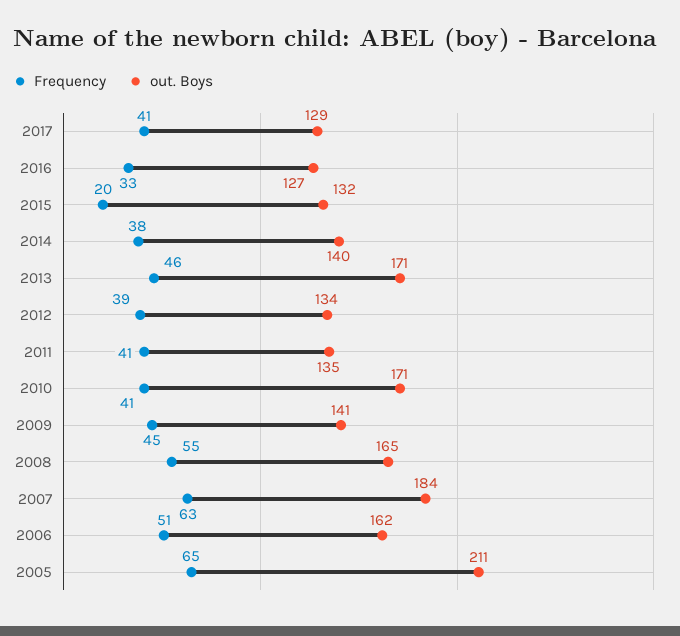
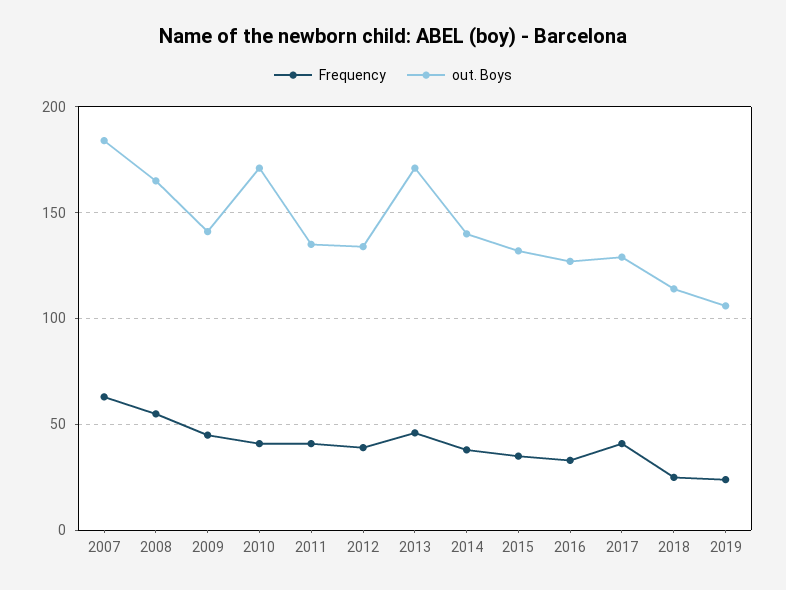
Frequency, 2015: 20 -> 35
Frequency, 2006: 51 -> none
out. Boys, 2006: 162 -> none
Frequency, 2005: 65 -> none
out. Boys, 2005: 211 -> none
Frequency, 2018: none -> 25
out. Boys, 2018: none -> 115
Frequency, 2019: none -> 25
out. Boys, 2019: none -> 105

